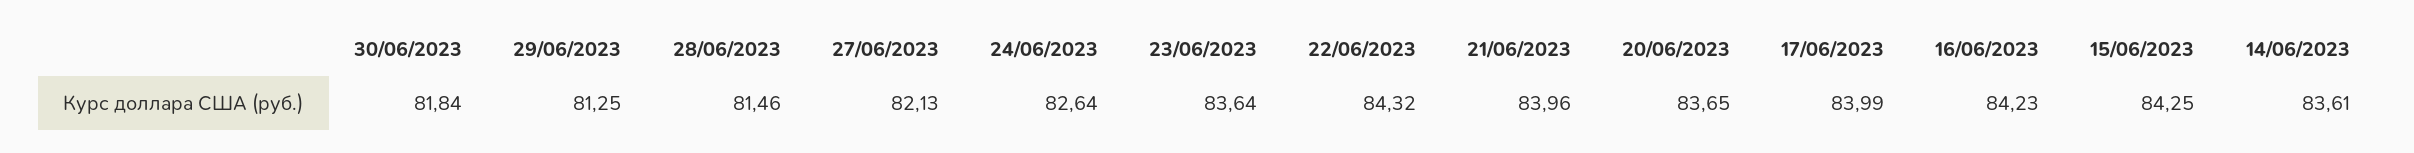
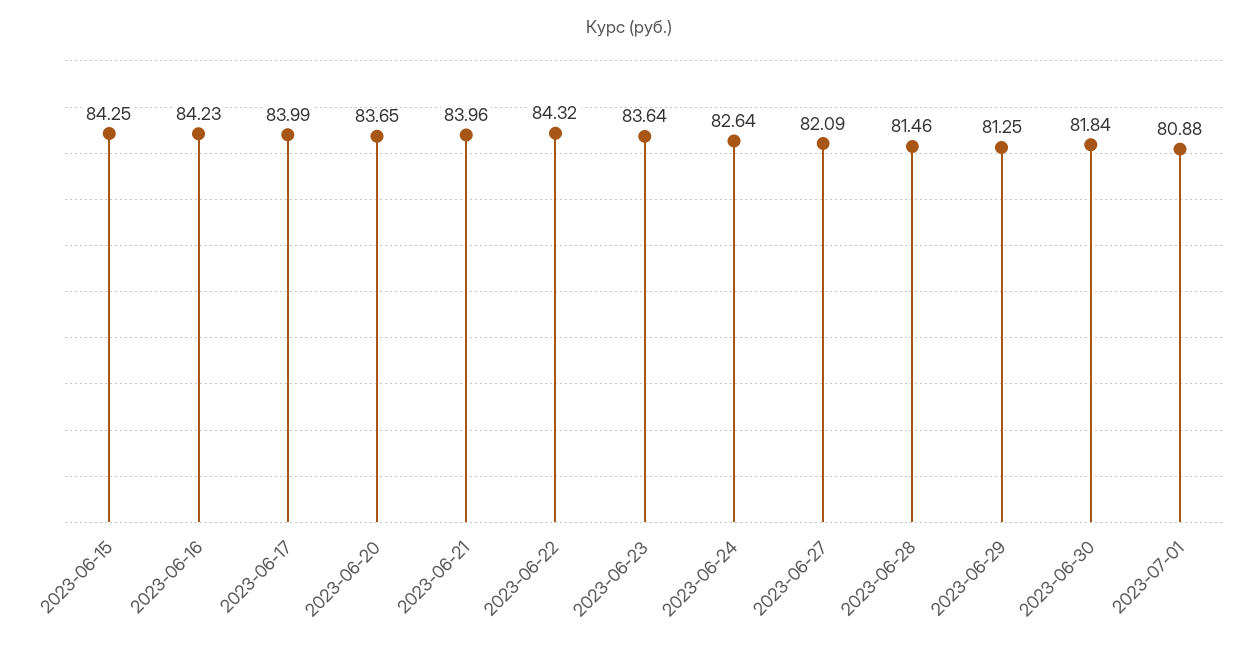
27/06/2023: 82.13 -> 82.09
14/06/2023: 83.61 -> none
2023-07-01: none -> 80.88

